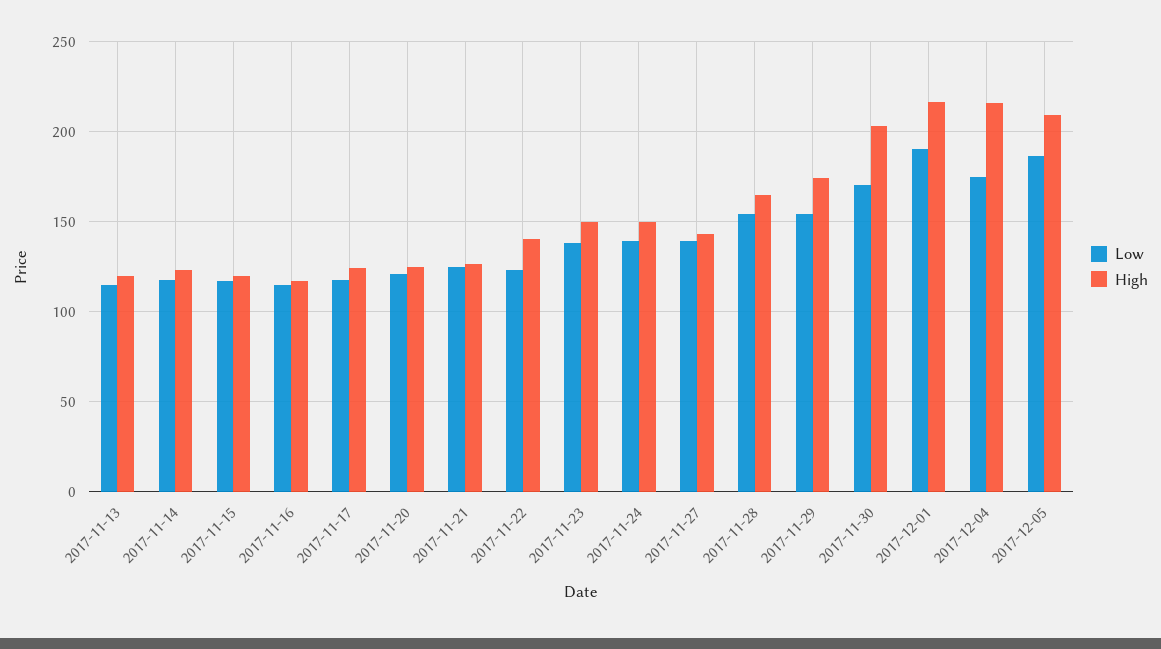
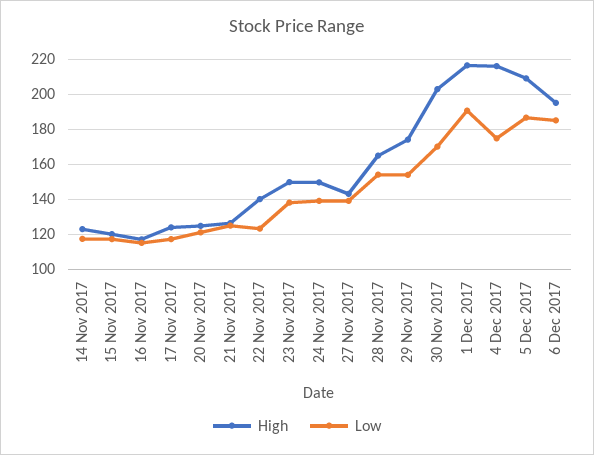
Low, 2017-11-13: 115 -> none
High, 2017-11-13: 120 -> none
High, 6 Dec 2017: none -> 195
Low, 6 Dec 2017: none -> 185

